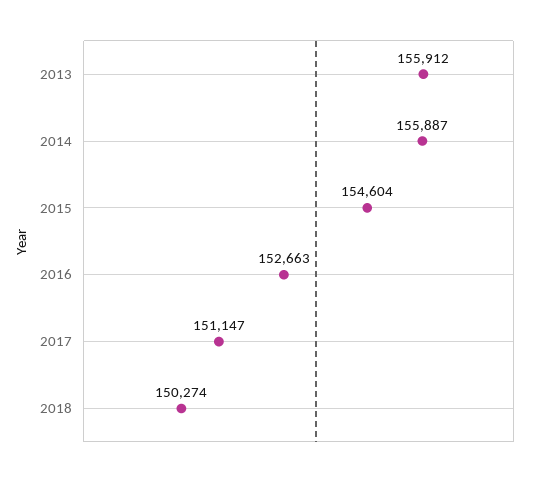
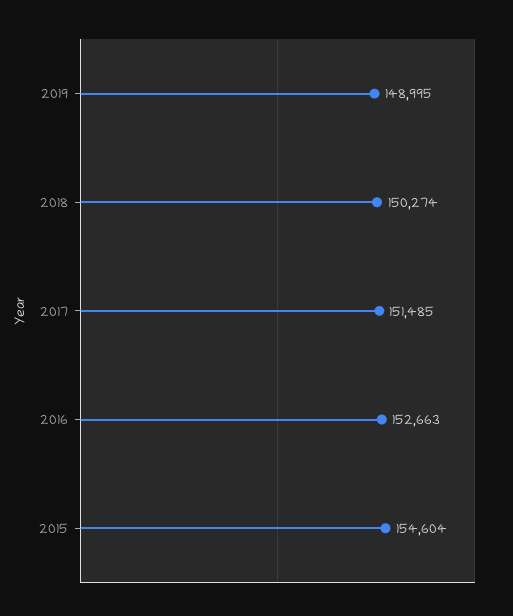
2013: 155912 -> none
2014: 155887 -> none
2017: 151147 -> 151485
2019: none -> 148995

